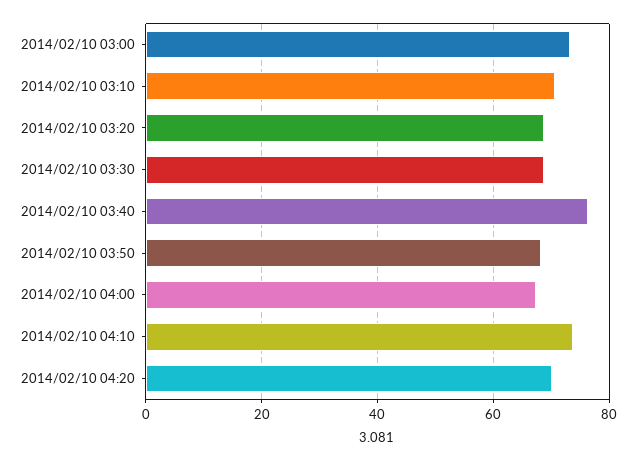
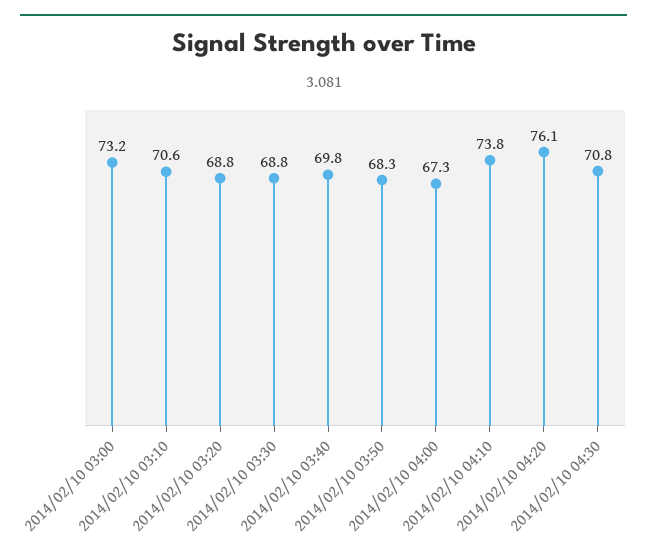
2014/02/10 03:40: 76 -> 69.8
2014/02/10 04:20: 70 -> 76.1
2014/02/10 04:30: none -> 70.8

